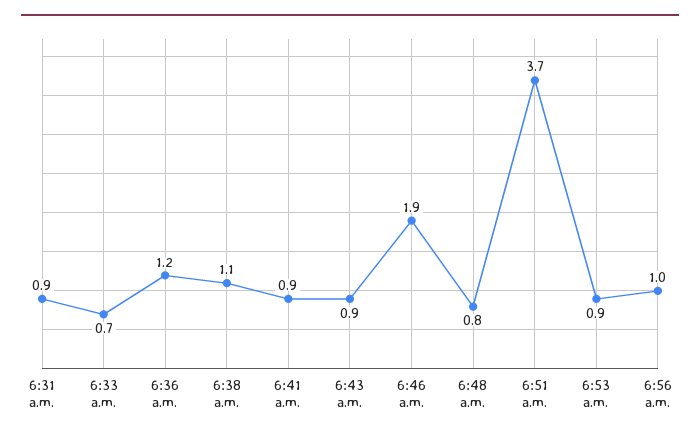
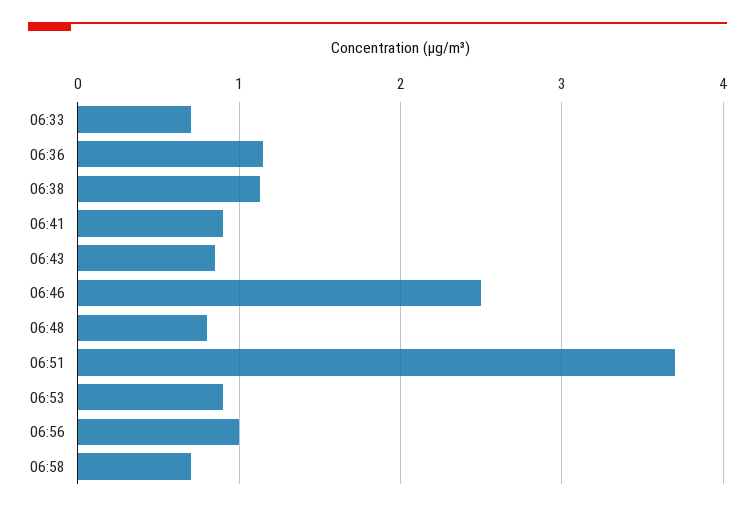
6:31 a.m.: 0.9 -> none
6:46 a.m.: 1.9 -> 2.5
06:58: none -> 0.7

